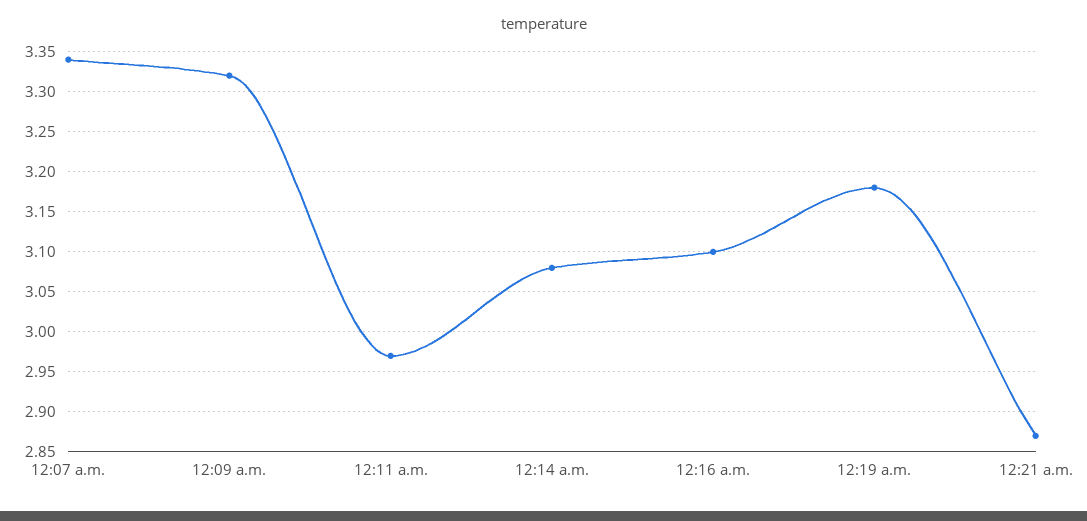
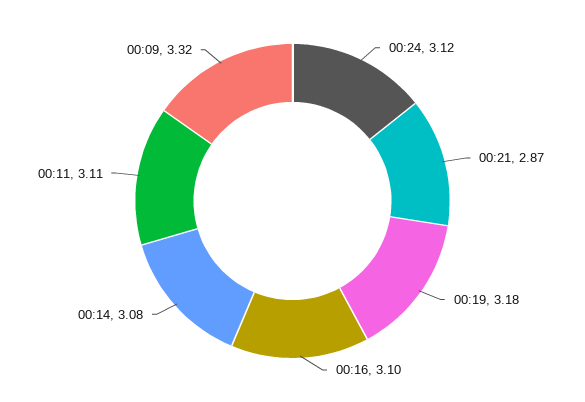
12:07 a.m.: 3.34 -> none
12:11 a.m.: 2.97 -> 3.11
00:24: none -> 3.12

